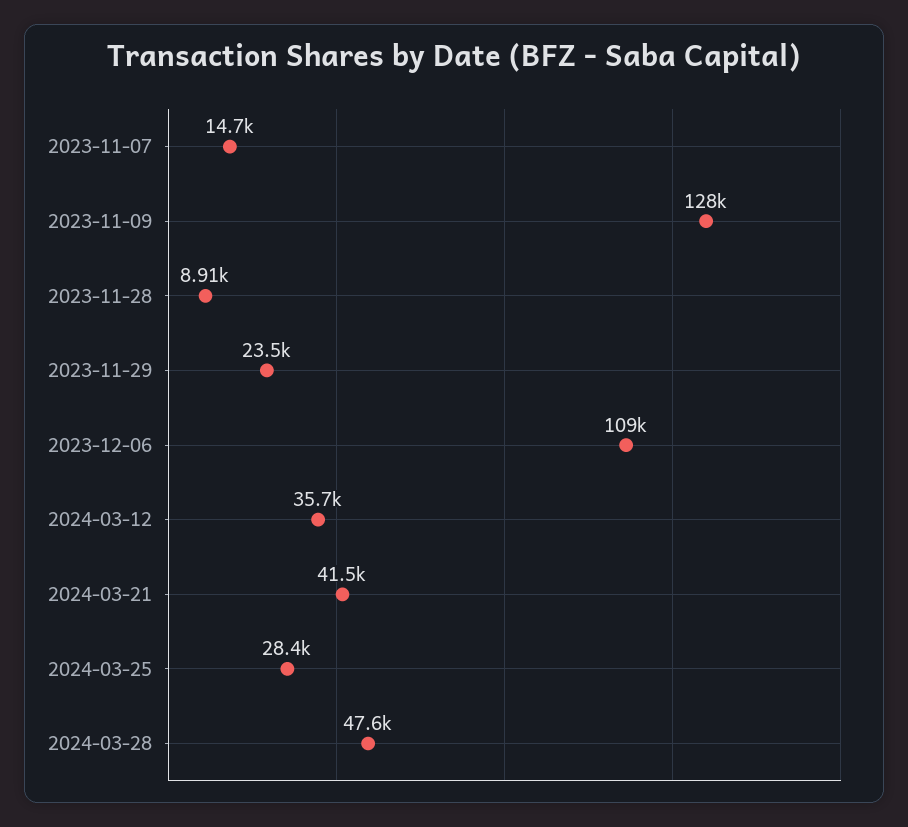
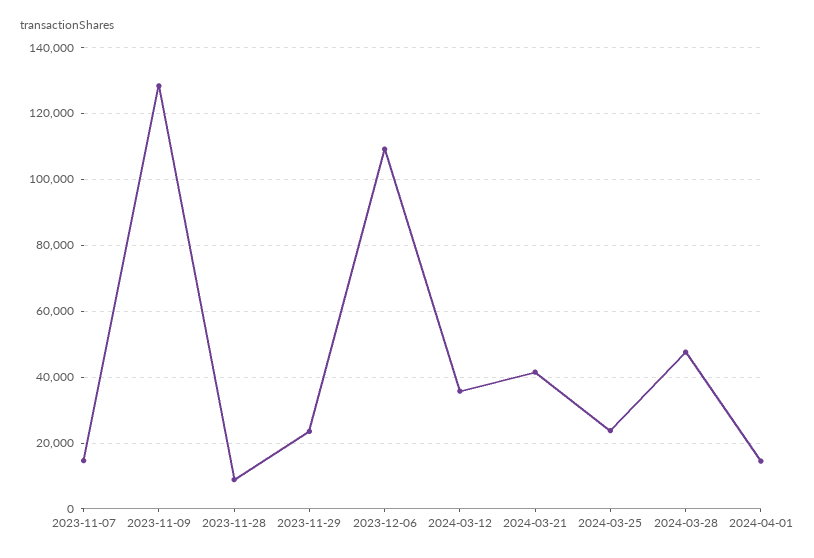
2024-03-25: 28400 -> 24000
2024-04-01: none -> 14000

